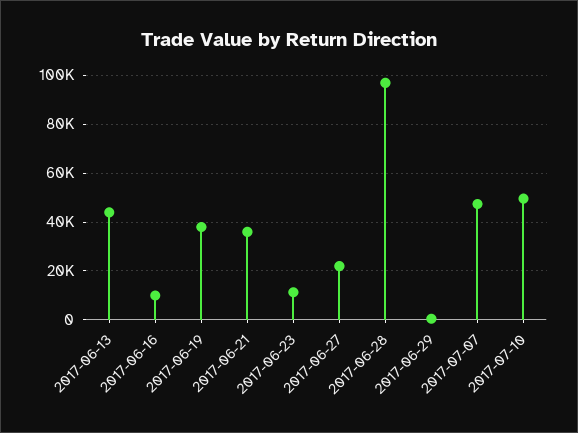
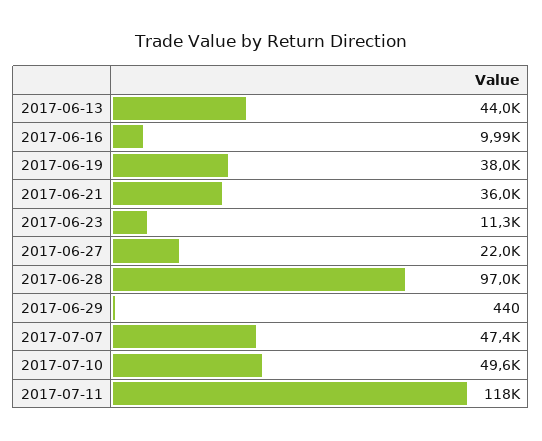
2017-07-11: none -> 118000

